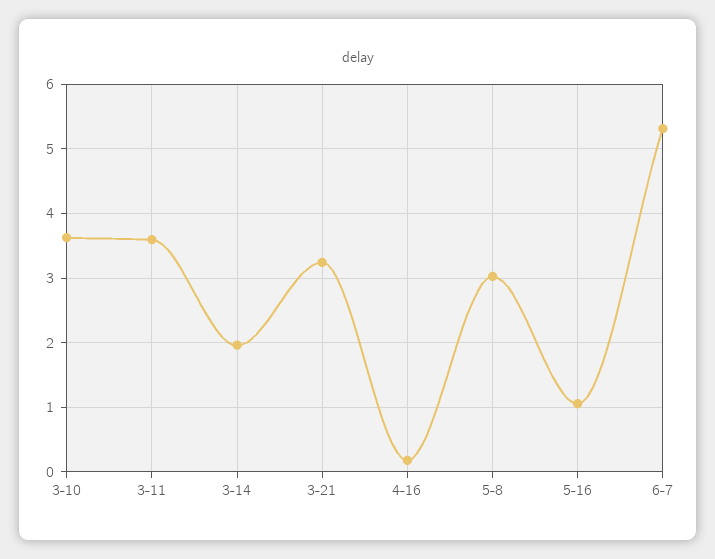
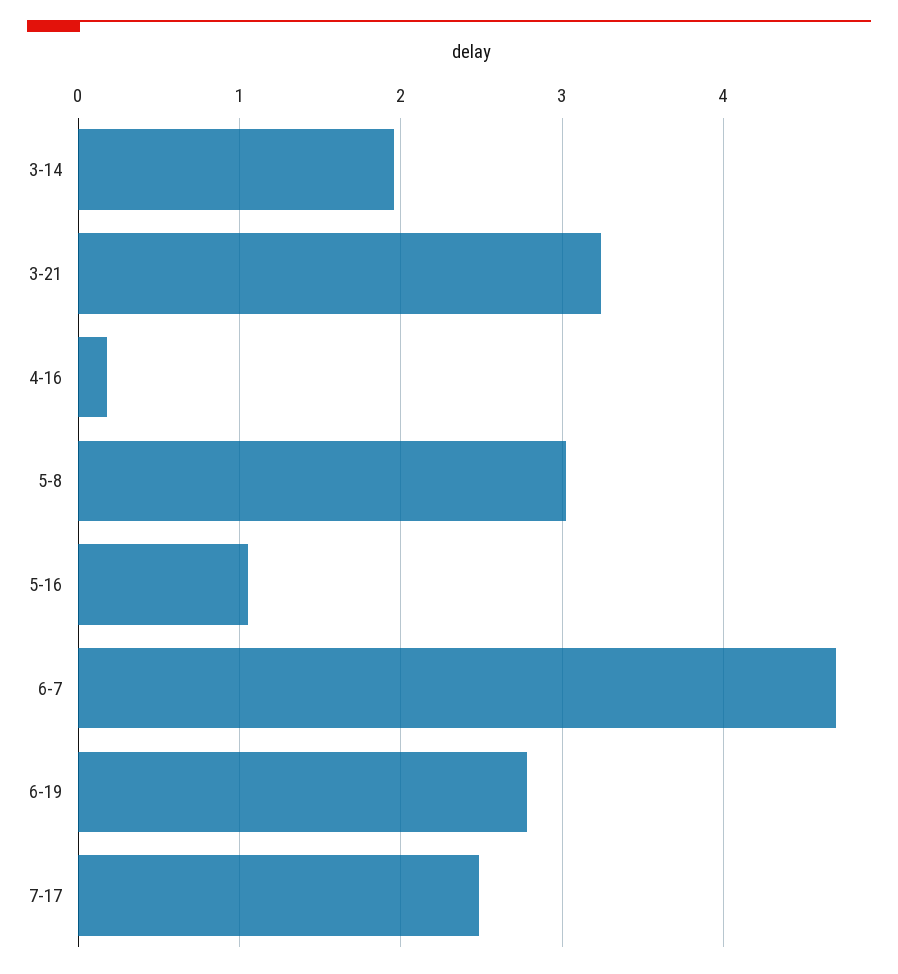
3-10: 3.6 -> none
3-11: 3.6 -> none
6-7: 5.3 -> 4.7
6-19: none -> 2.8
7-17: none -> 2.5

